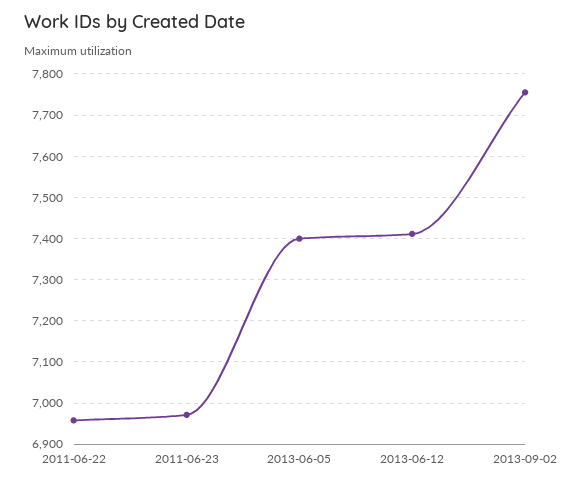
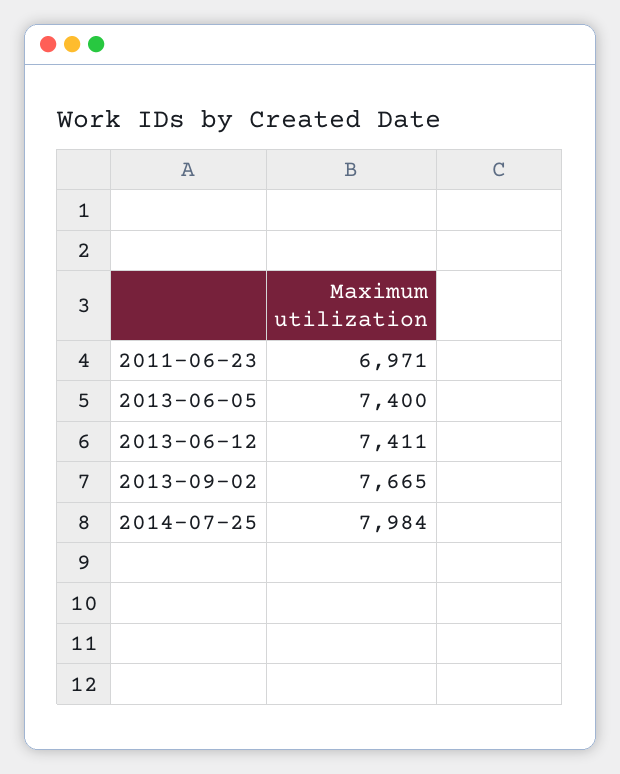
2011-06-22: 6960 -> none
2013-09-02: 7760 -> 7665
2014-07-25: none -> 7984

